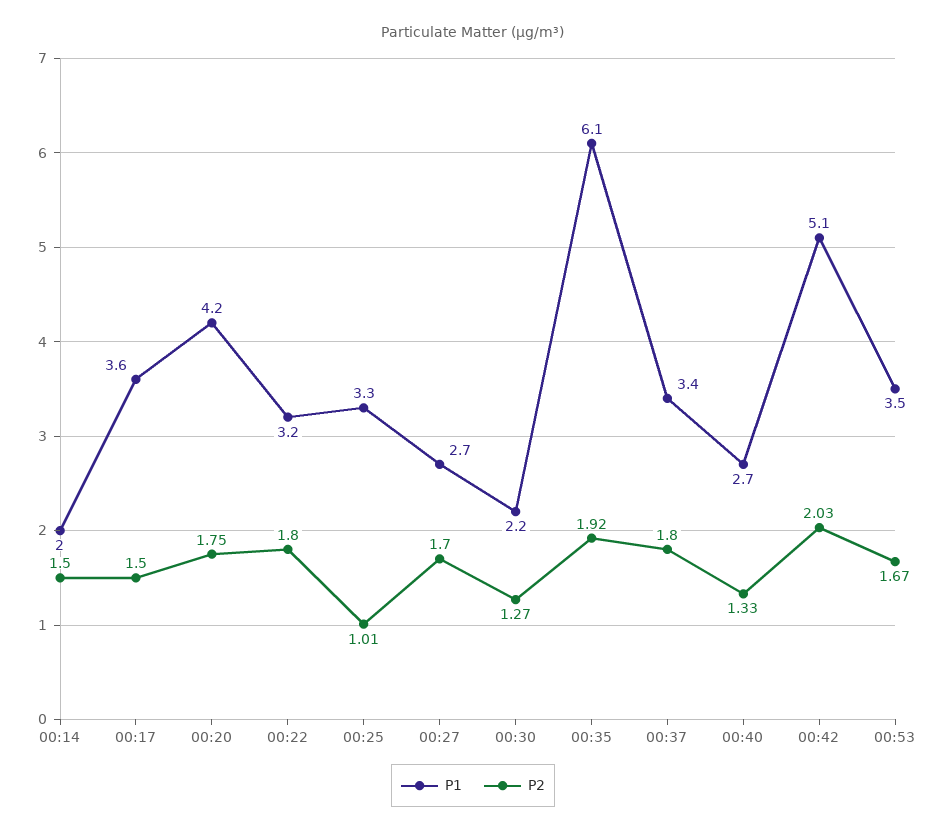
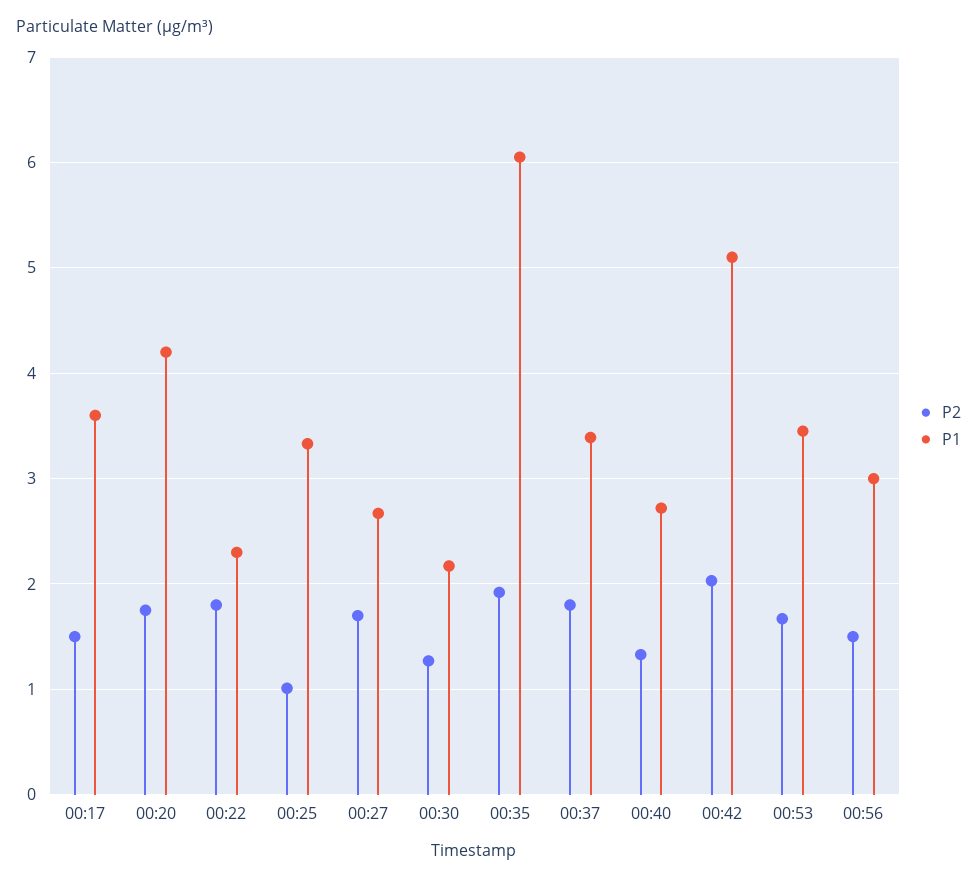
P1, 00:14: 2 -> none
P2, 00:14: 1.5 -> none
P1, 00:22: 3.2 -> 2.3
P2, 00:56: none -> 1.5
P1, 00:56: none -> 3

